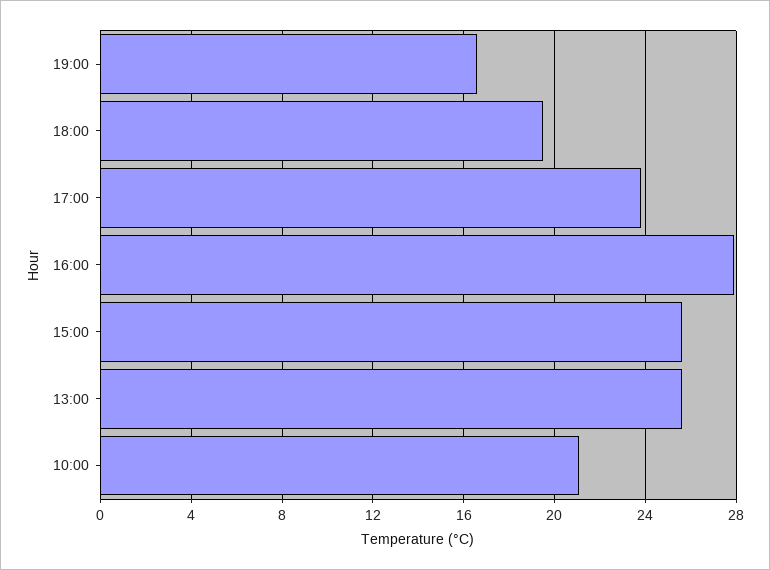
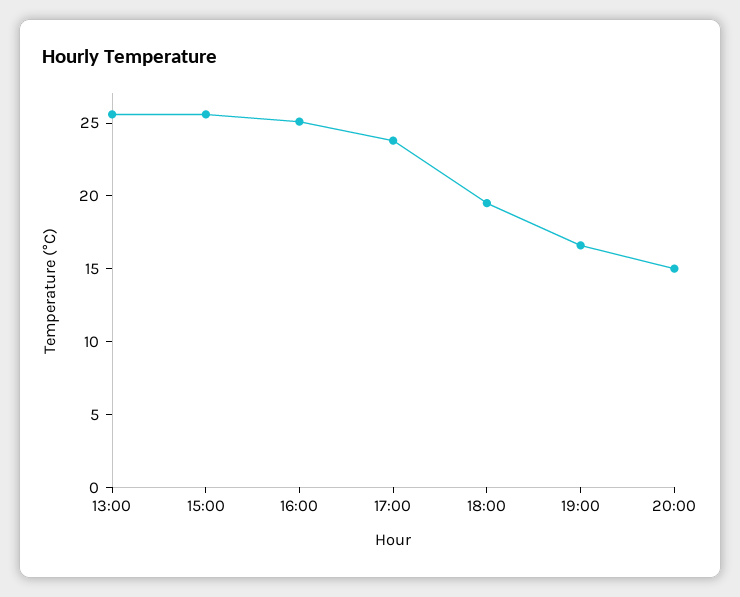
16:00: 28 -> 25
10:00: 21 -> none
20:00: none -> 15

